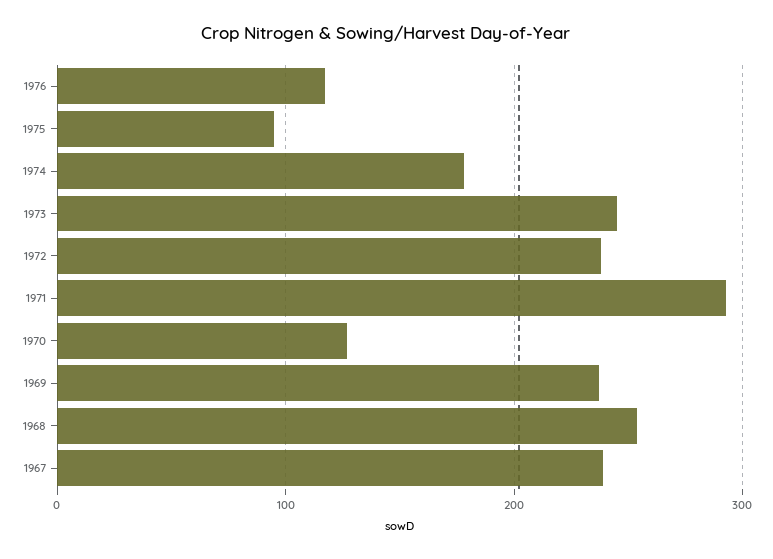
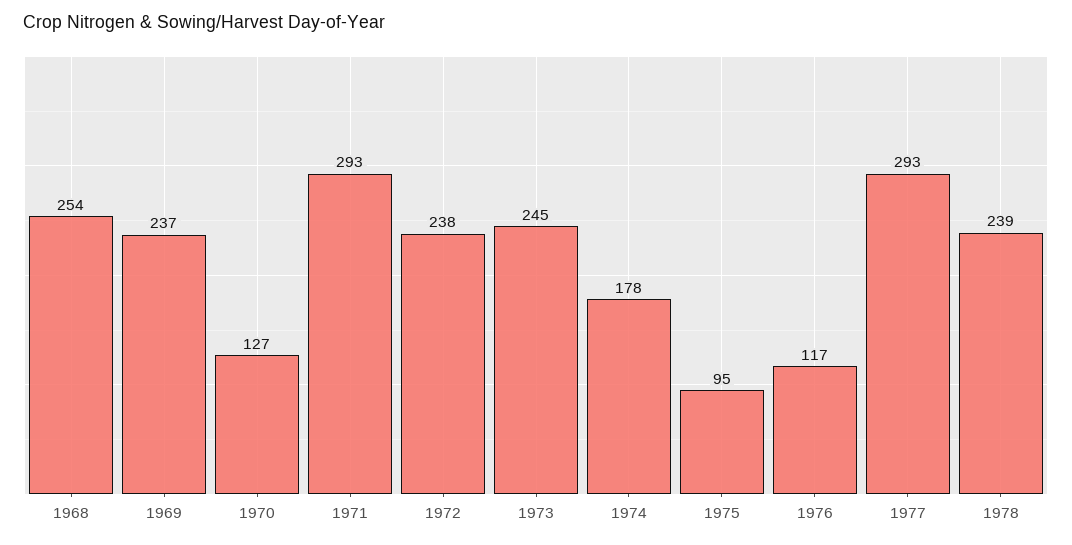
1967: 240 -> none
1977: none -> 293
1978: none -> 239

